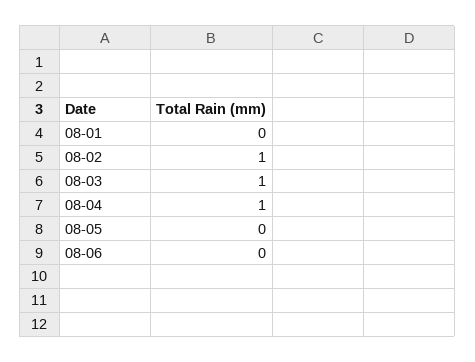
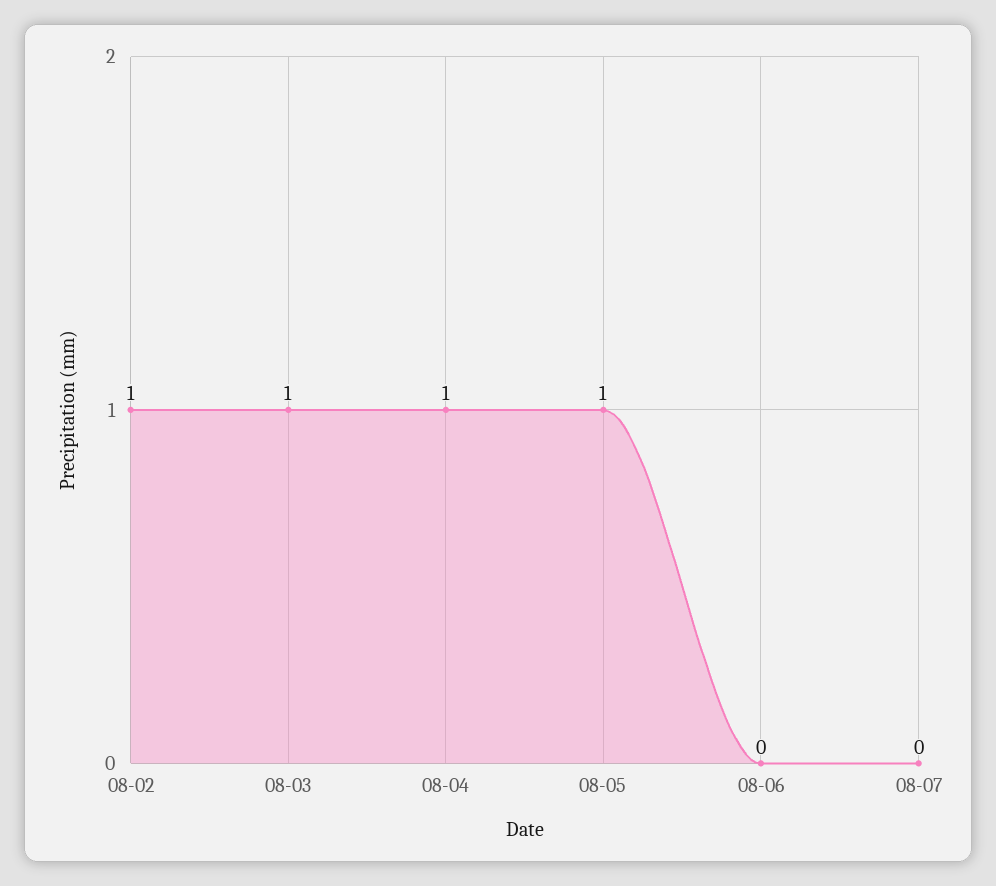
08-01: 0 -> none
08-05: 0 -> 1
08-07: none -> 0

